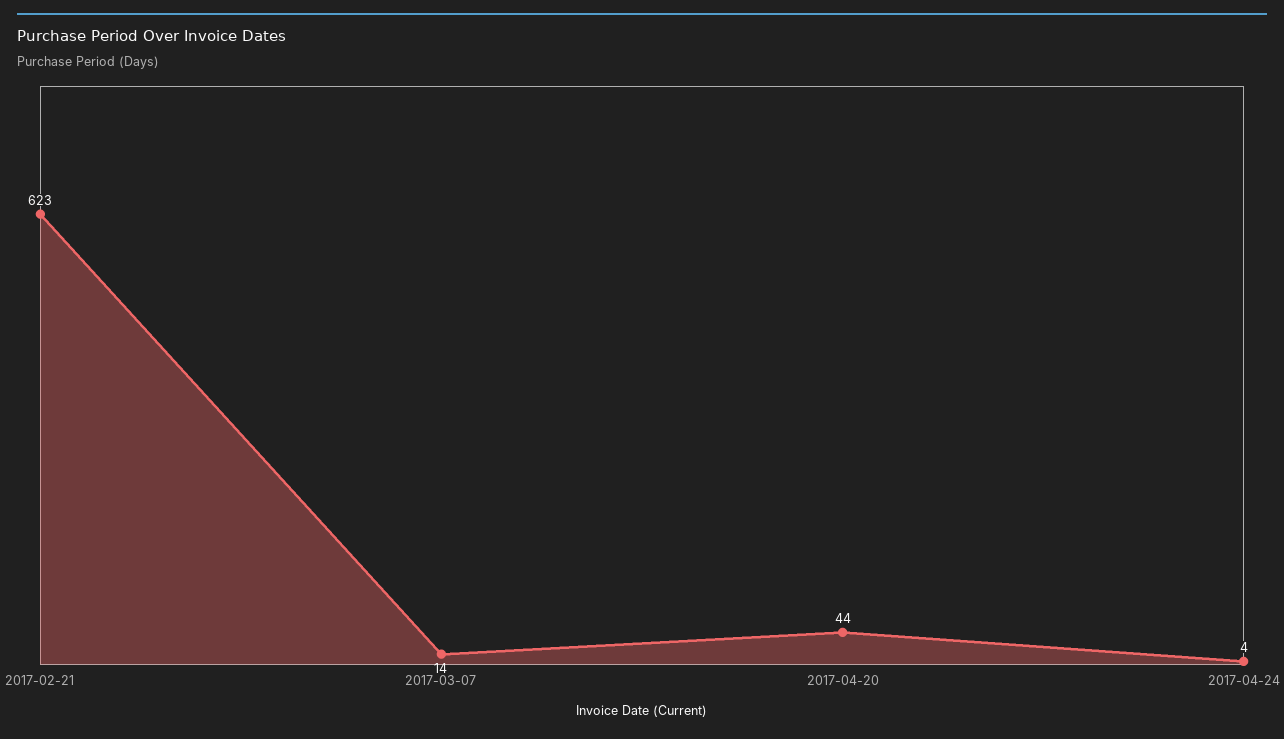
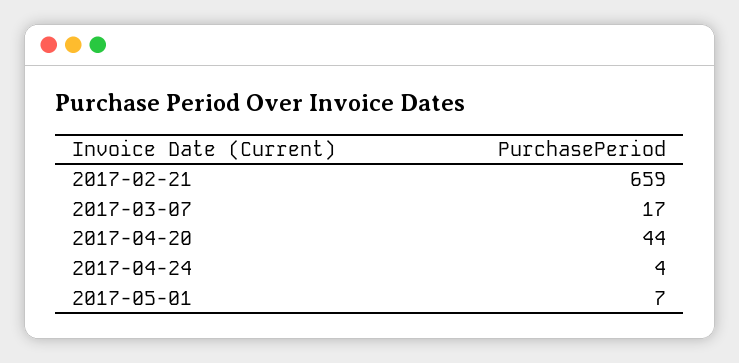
2017-02-21: 623 -> 659
2017-03-07: 14 -> 17
2017-05-01: none -> 7

